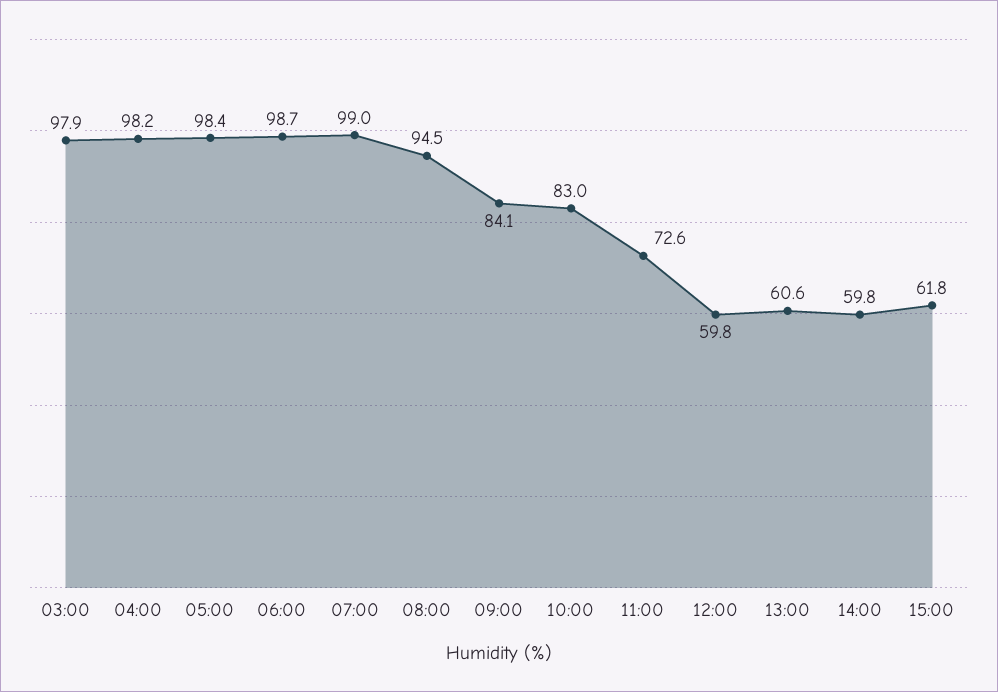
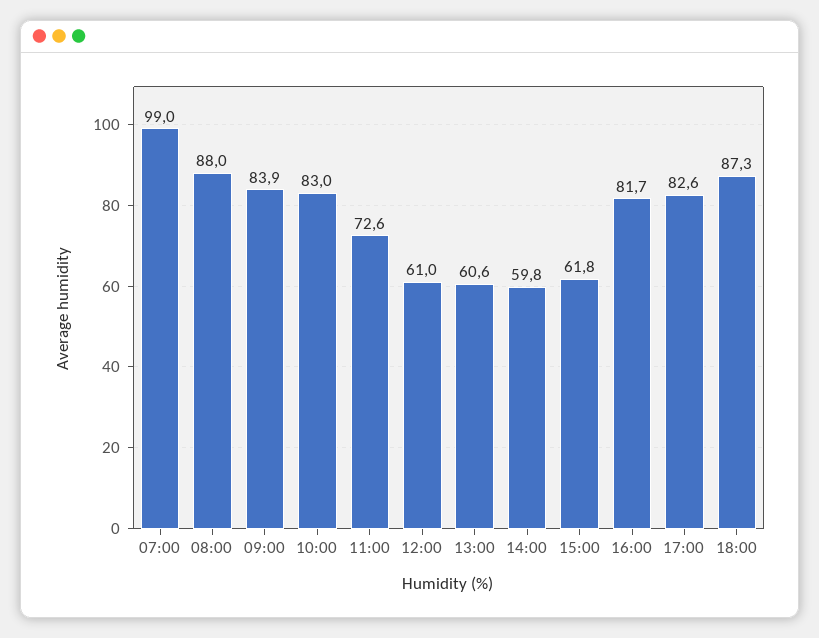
03:00: 97.9 -> none
04:00: 98.2 -> none
05:00: 98.4 -> none
06:00: 98.7 -> none
08:00: 94.5 -> 88
09:00: 84.1 -> 83.9
12:00: 59.8 -> 61
16:00: none -> 81.7
17:00: none -> 82.6
18:00: none -> 87.3

